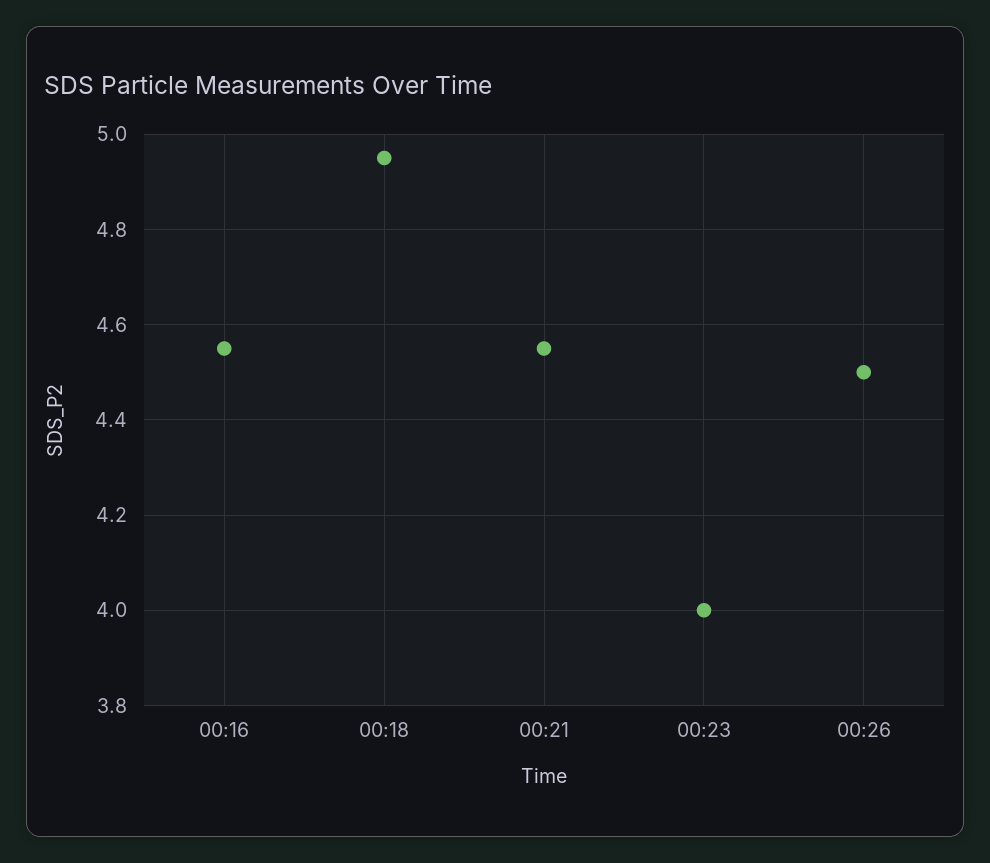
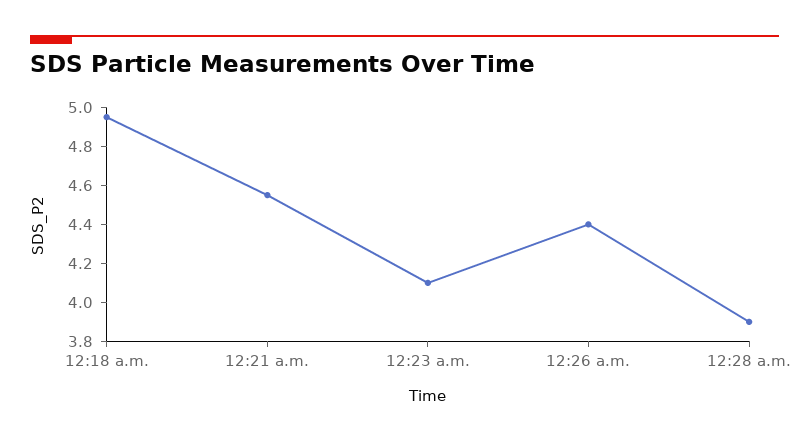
00:16: 4.55 -> none
00:23: 4 -> 4.1
00:26: 4.5 -> 4.4
12:28 a.m.: none -> 3.9

